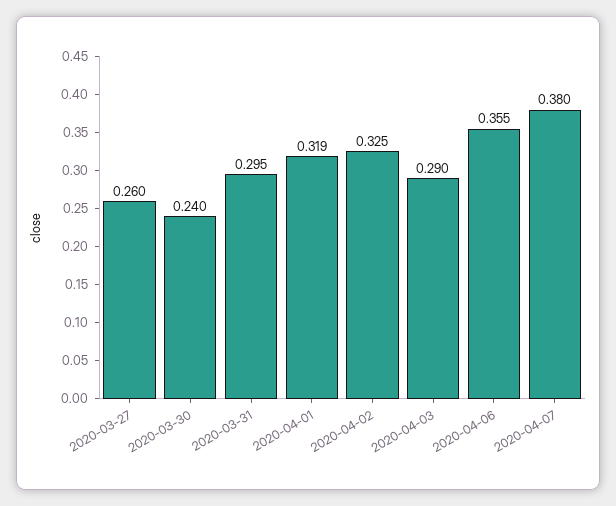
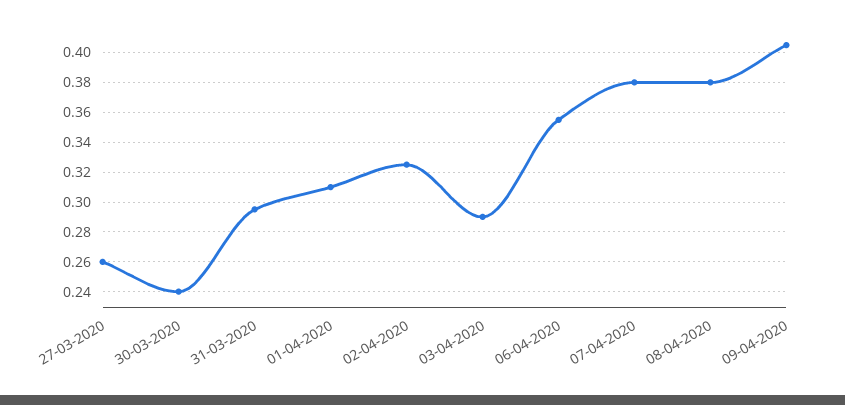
2020-04-01: 0.319 -> 0.31
08-04-2020: none -> 0.38
09-04-2020: none -> 0.405

